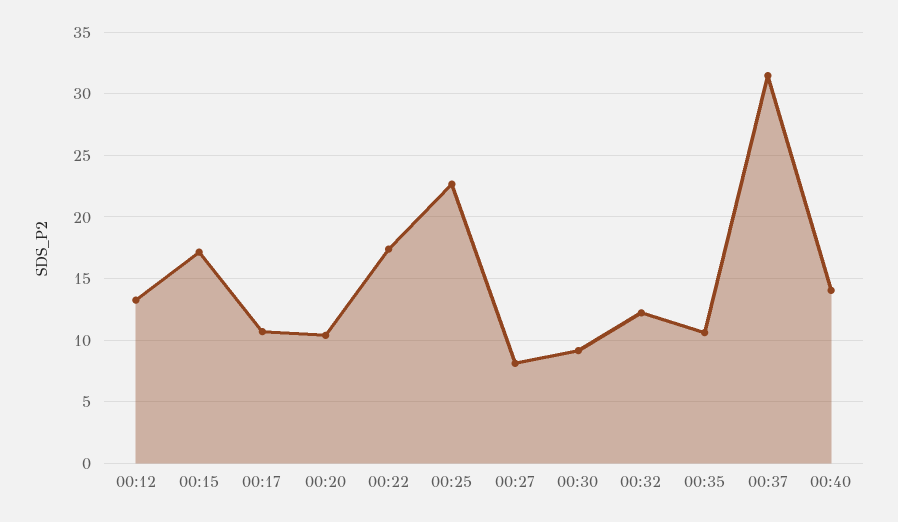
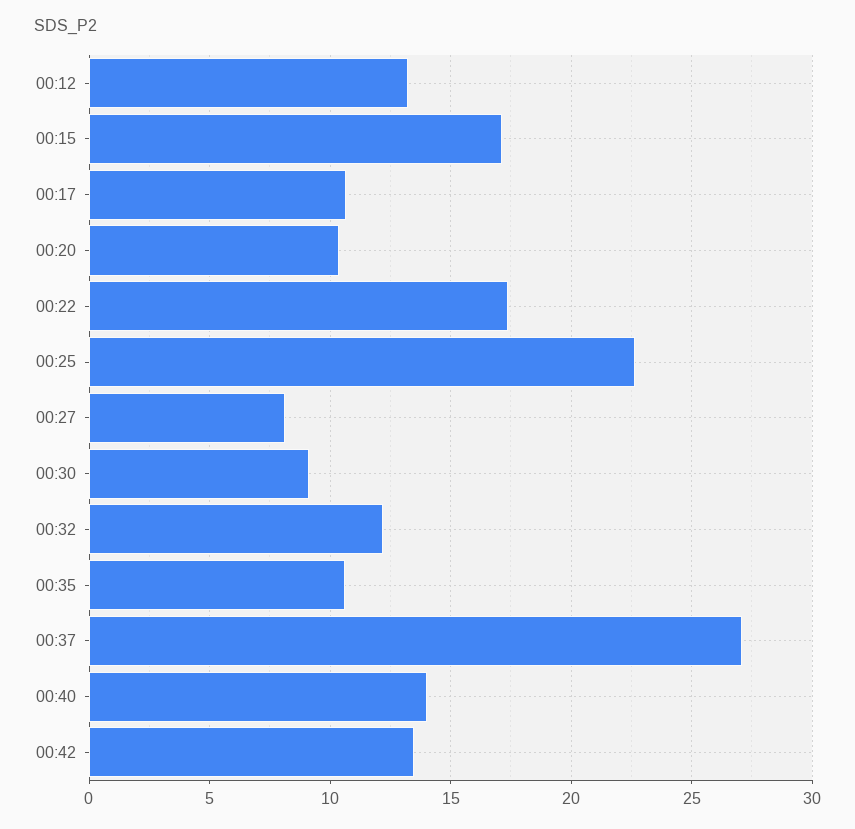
00:37: 31.5 -> 27
00:42: none -> 13.5

